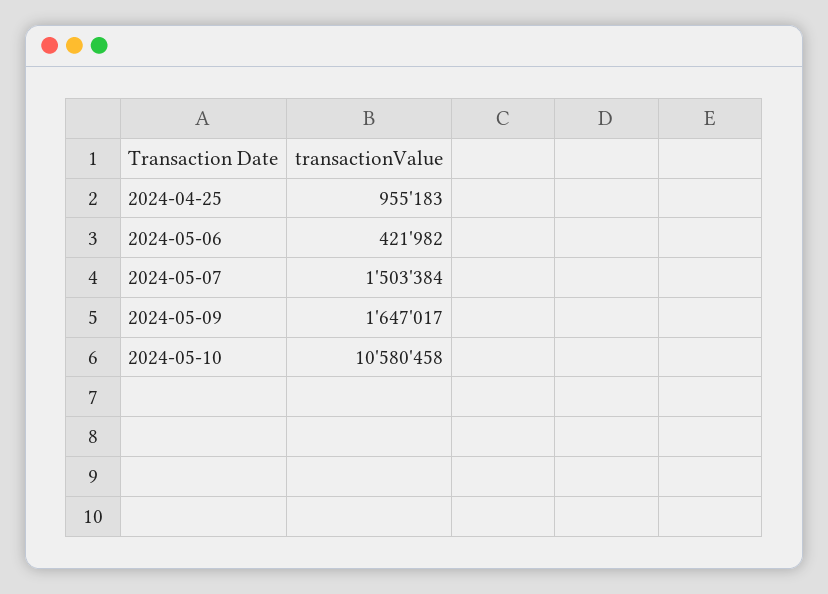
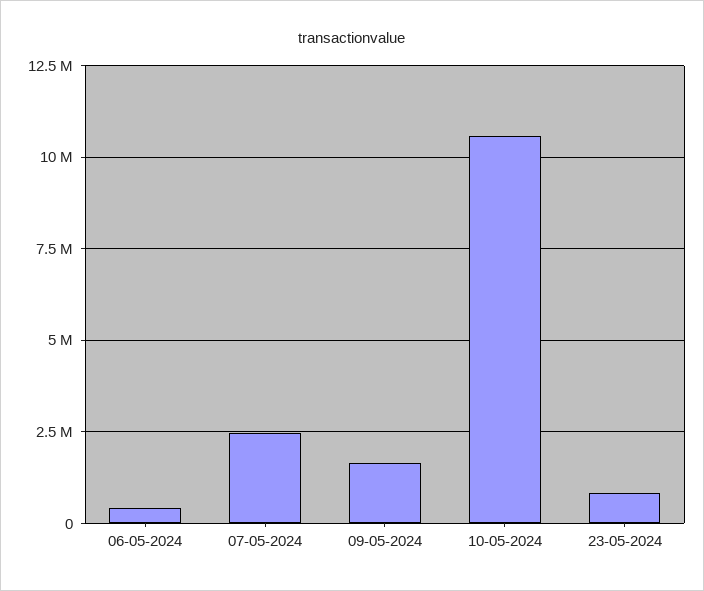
2024-04-25: 955183 -> none
2024-05-07: 1503384 -> 2500000
23-05-2024: none -> 750000

